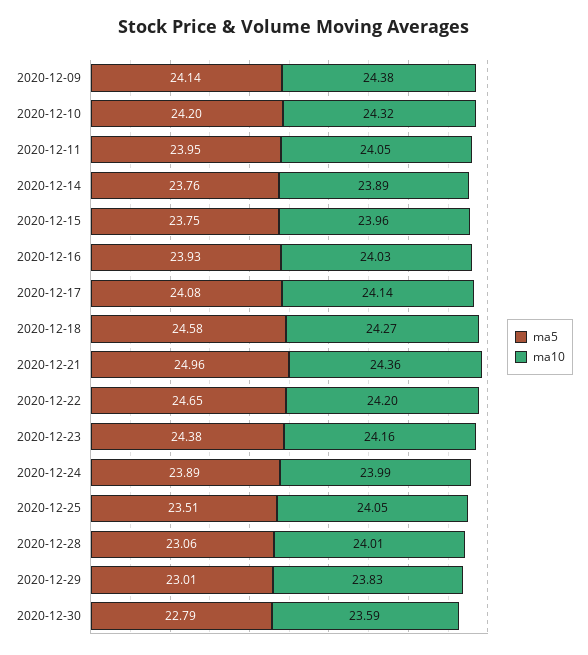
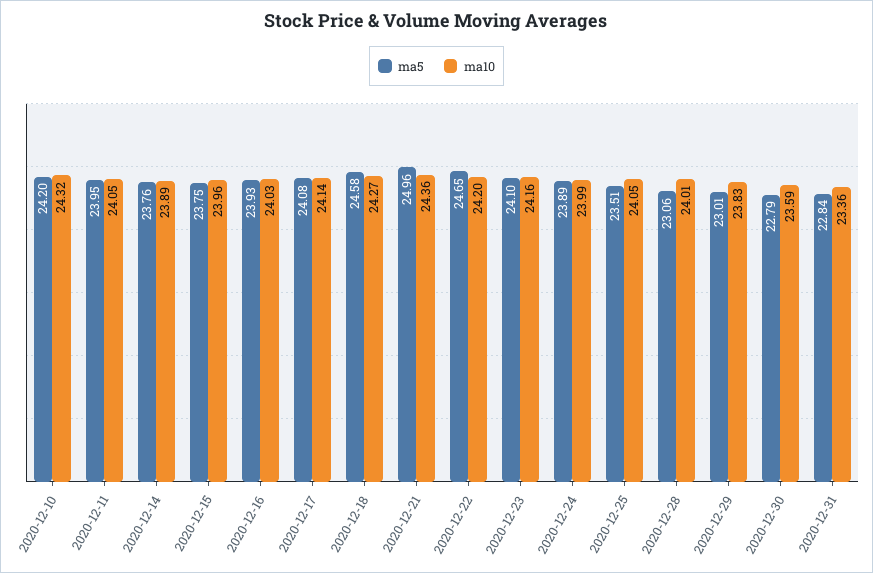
ma5, 2020-12-09: 24.14 -> none
ma10, 2020-12-09: 24.38 -> none
ma5, 2020-12-23: 24.38 -> 24.1
ma5, 2020-12-31: none -> 22.84
ma10, 2020-12-31: none -> 23.36

